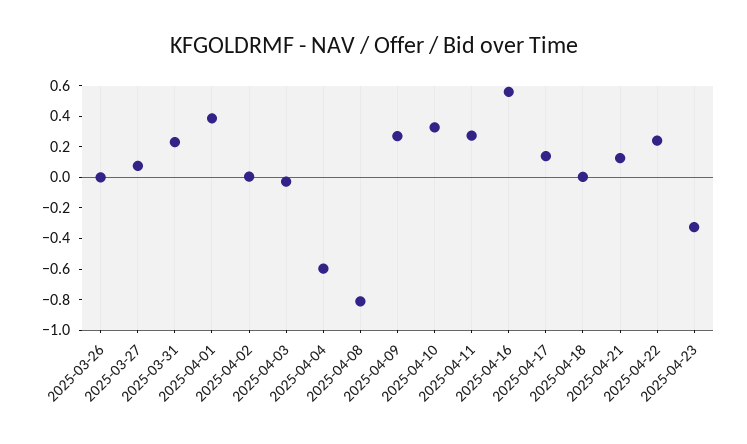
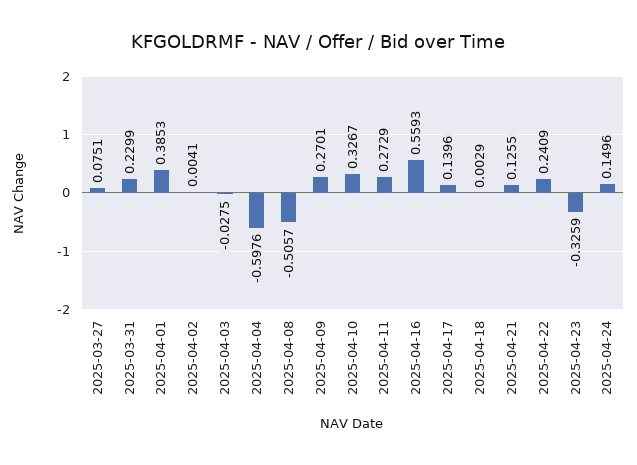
2025-03-26: 0 -> none
2025-04-08: -0.8 -> -0.5057
2025-04-24: none -> 0.1496

